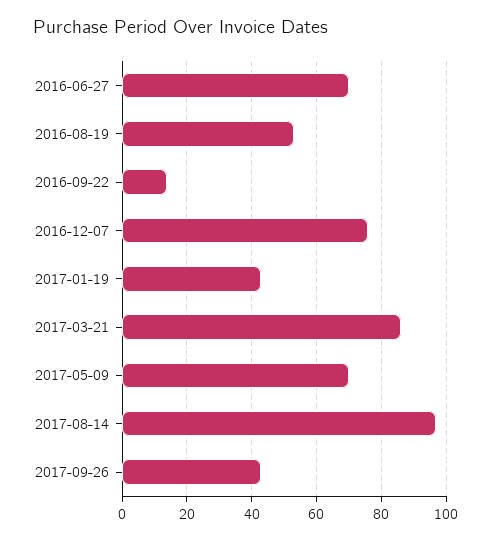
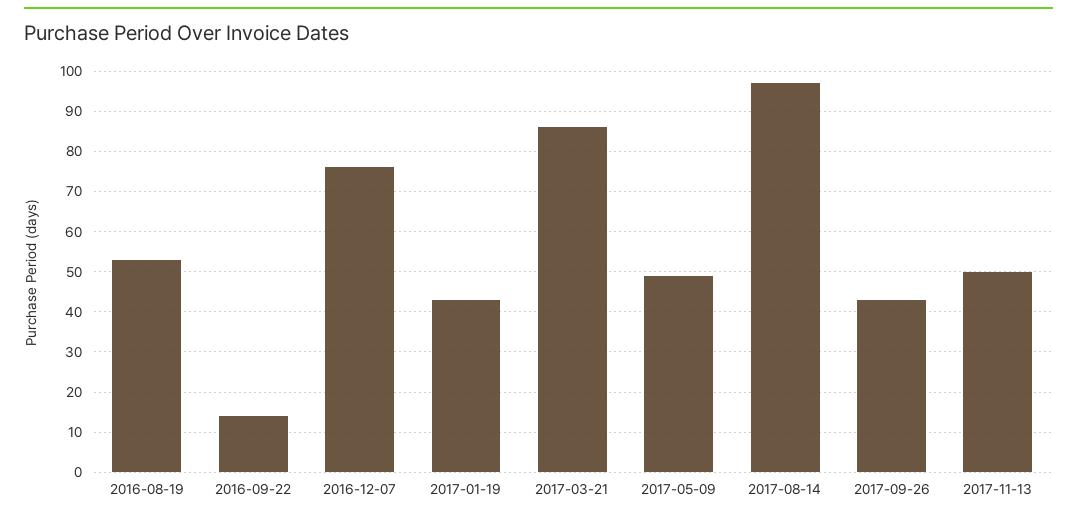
2016-06-27: 70 -> none
2017-05-09: 70 -> 50
2017-11-13: none -> 50

